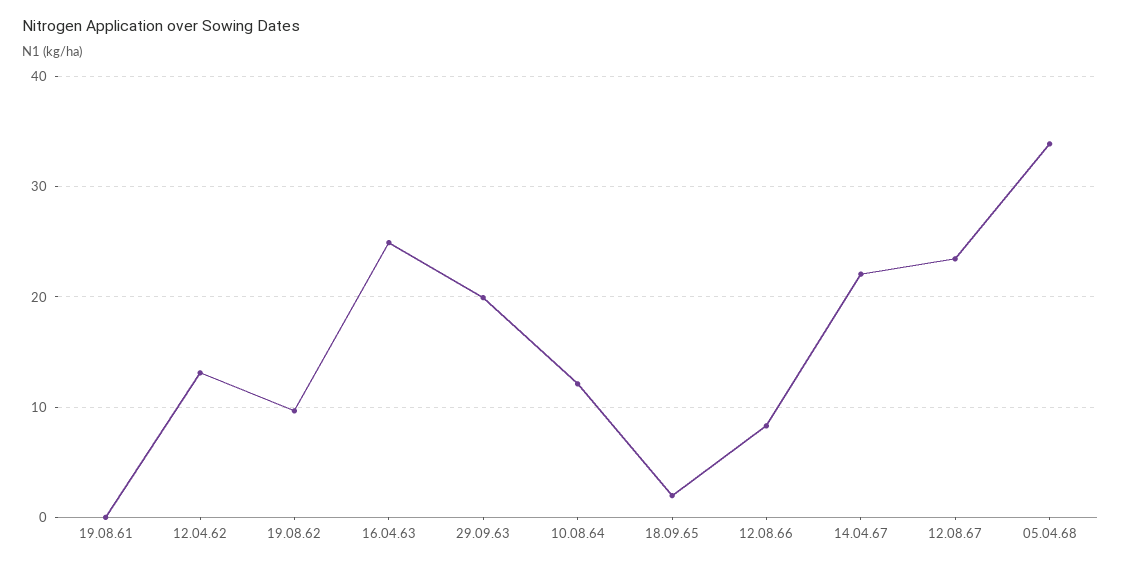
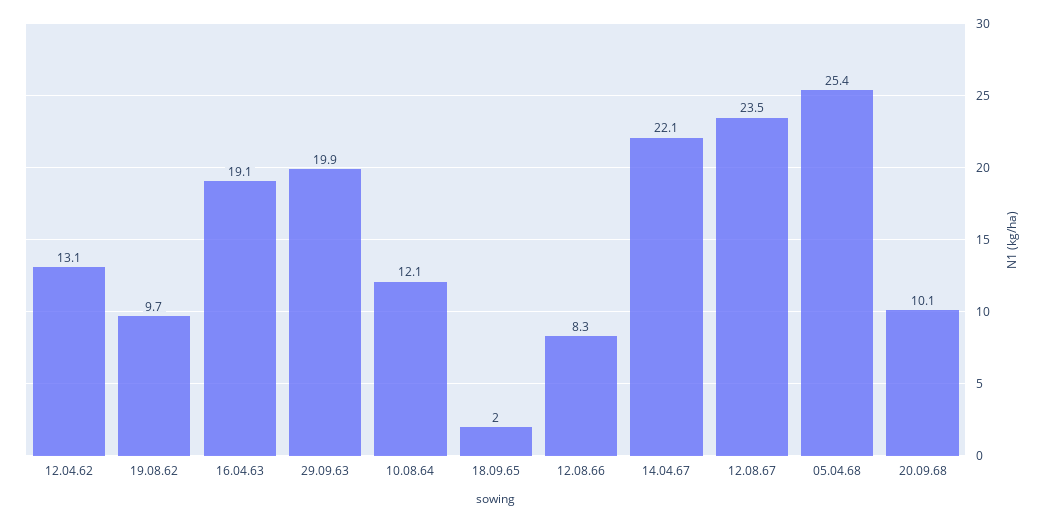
19.08.61: 0 -> none
16.04.63: 25 -> 19.1
05.04.68: 34 -> 25.4
20.09.68: none -> 10.1

